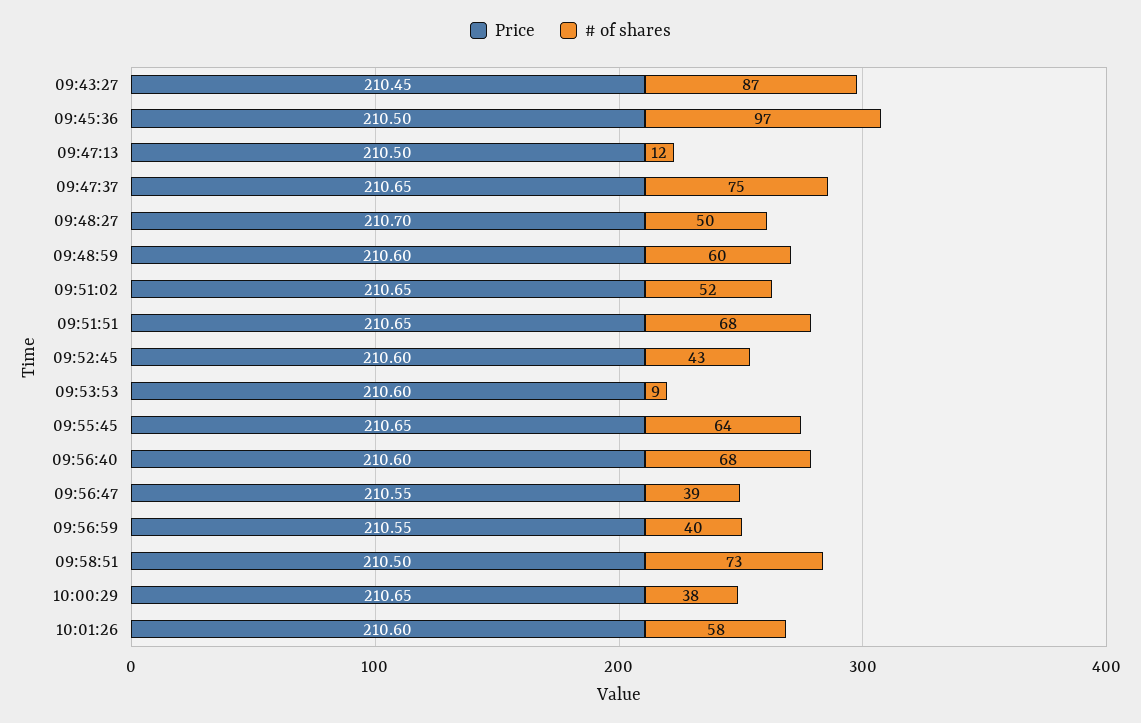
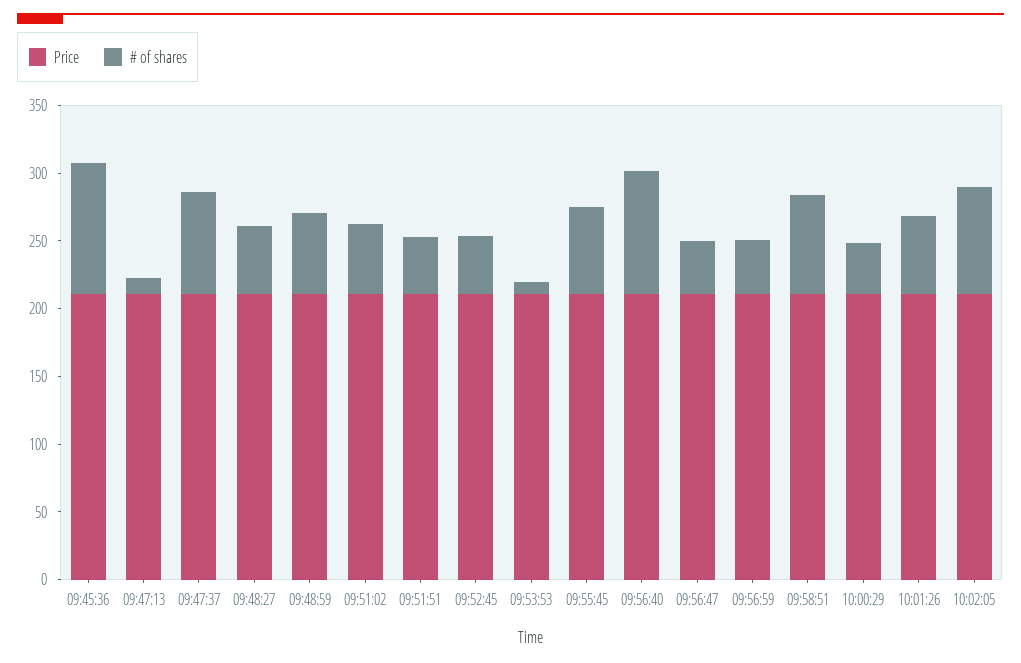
Price, 09:43:27: 210.45 -> none
# of shares, 09:43:27: 87 -> none
# of shares, 09:51:51: 68 -> 40
# of shares, 09:56:40: 68 -> 90
Price, 10:02:05: none -> 210
# of shares, 10:02:05: none -> 80

